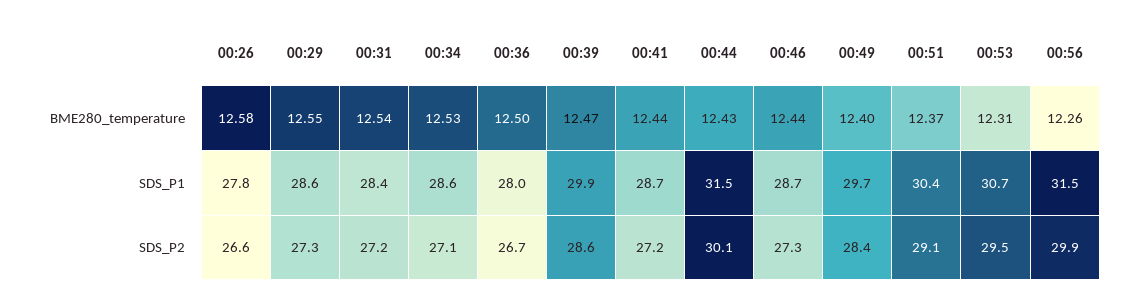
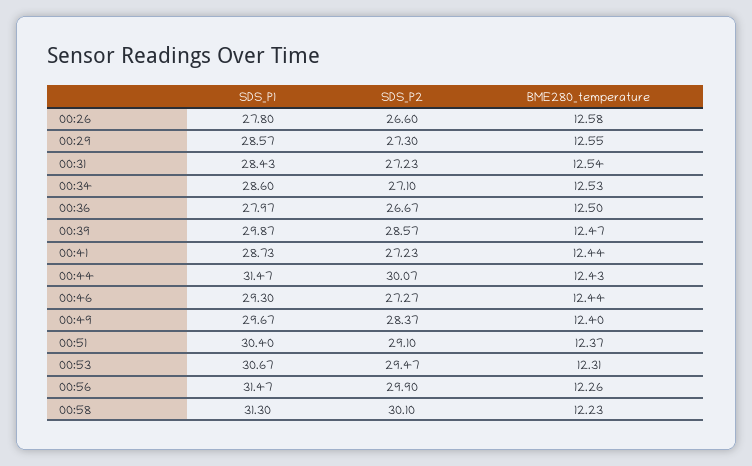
00:46, SDS_P1: 28.7 -> 29.3
00:58, SDS_P1: none -> 31.3
00:58, SDS_P2: none -> 30.1
00:58, BME280_temperature: none -> 12.23

